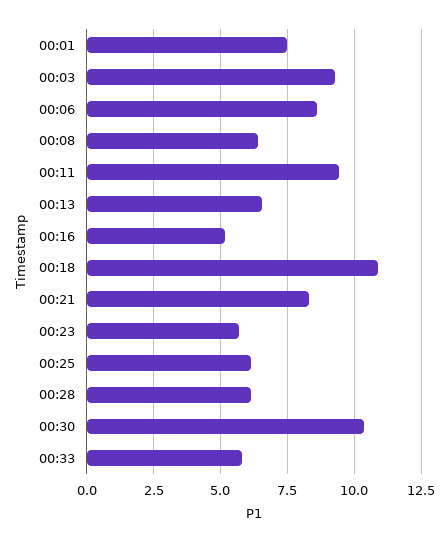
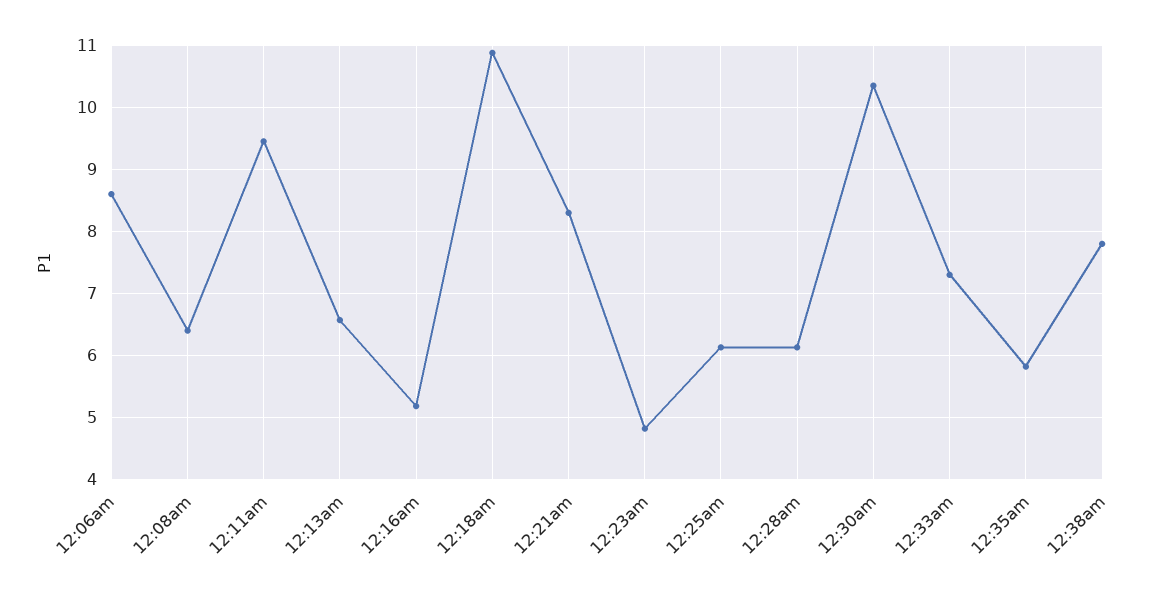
00:01: 7.5 -> none
00:03: 9.25 -> none
00:23: 5.75 -> 4.8
00:33: 5.75 -> 7.3
12:35am: none -> 5.8
12:38am: none -> 7.8

